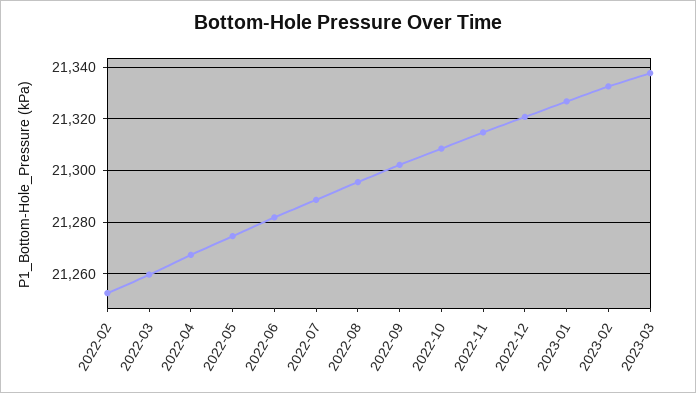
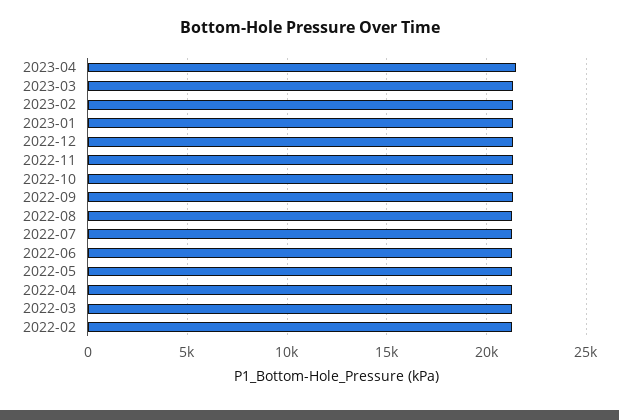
2023-04: none -> 21500

